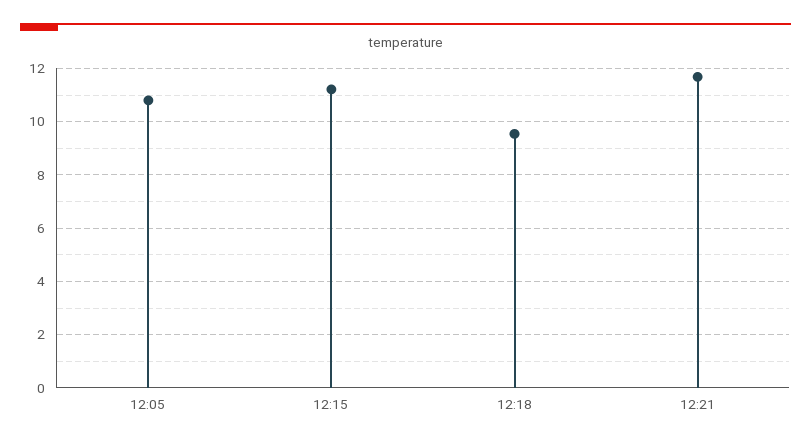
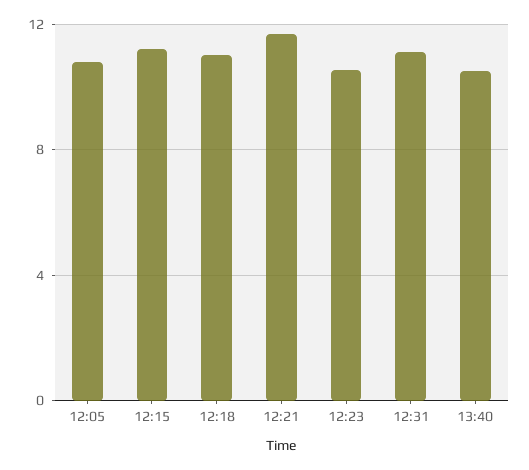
12:18: 9.5 -> 11
12:23: none -> 10.5
12:31: none -> 11
13:40: none -> 10.5

